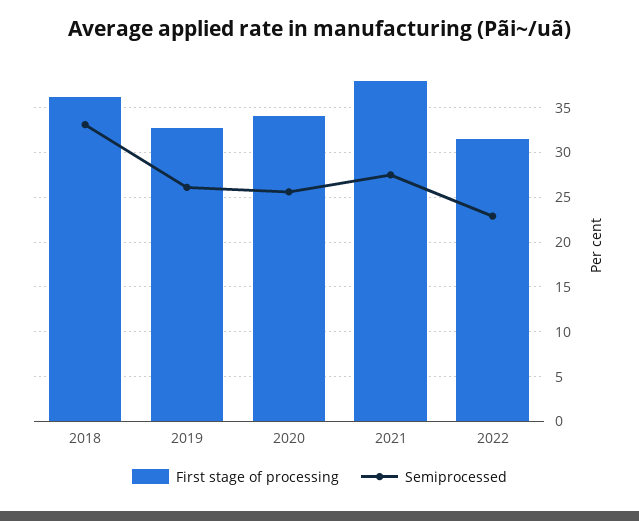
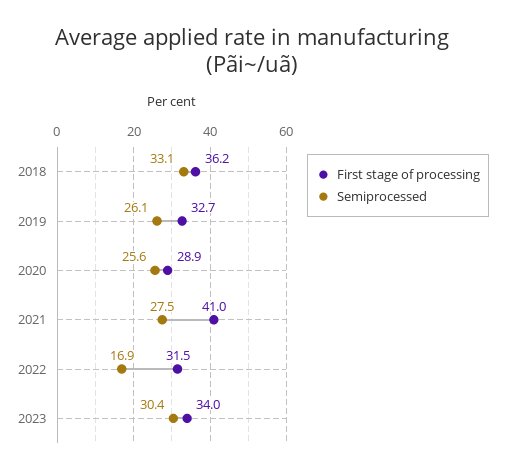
First stage of processing, 2020: 34 -> 28.9
First stage of processing, 2021: 38 -> 41
Semiprocessed, 2022: 23 -> 16.9
First stage of processing, 2023: none -> 34
Semiprocessed, 2023: none -> 30.4

